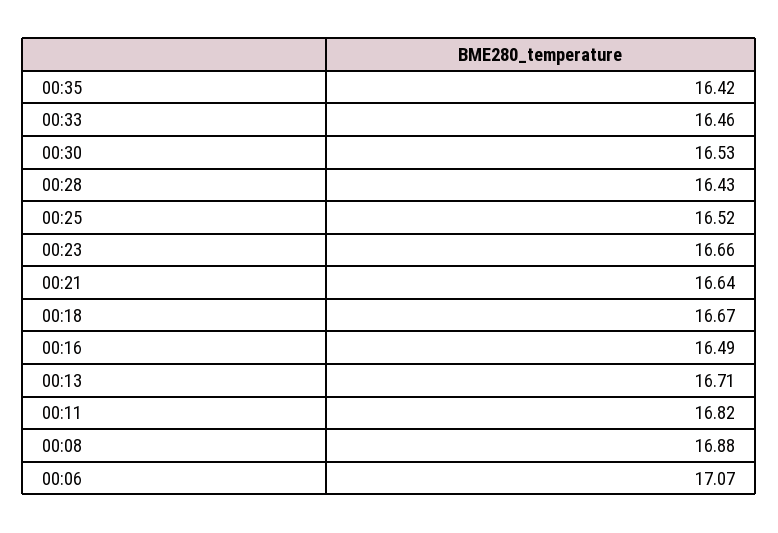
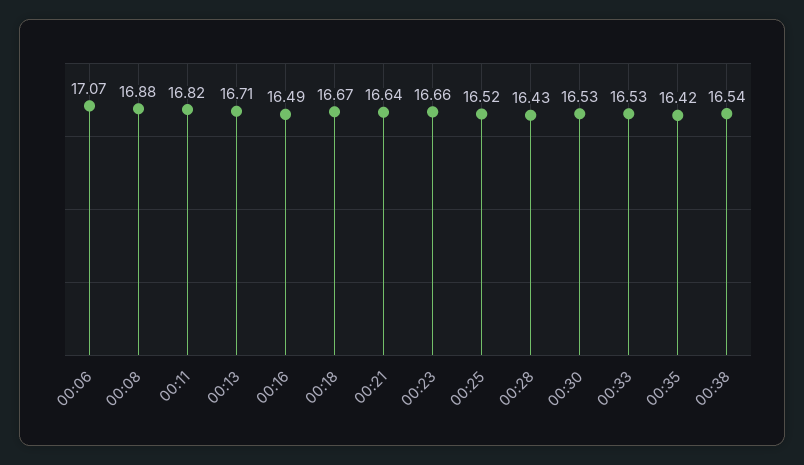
00:33: 16.46 -> 16.53
00:38: none -> 16.54

